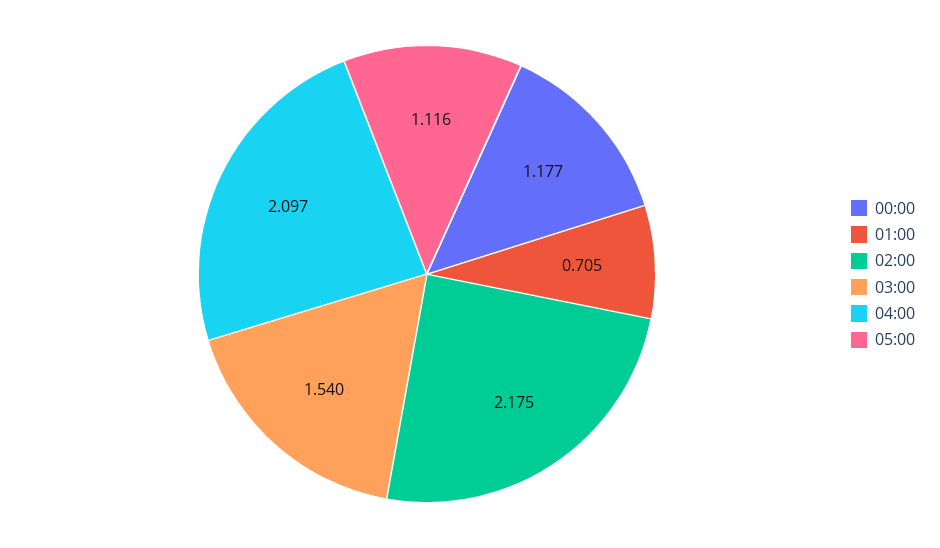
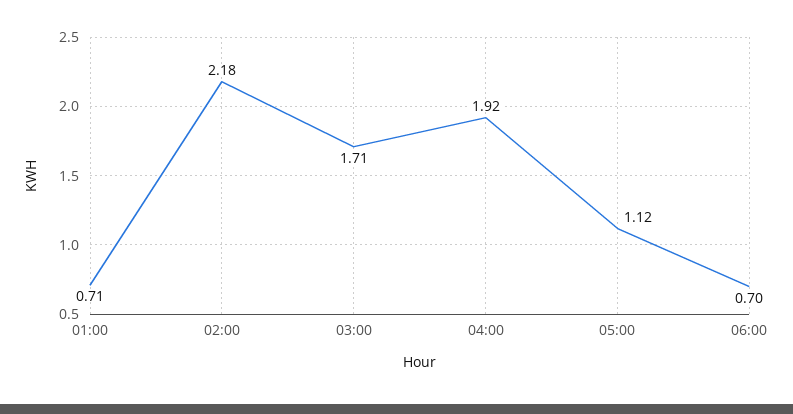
00:00: 1.177 -> none
03:00: 1.54 -> 1.71
04:00: 2.097 -> 1.92
06:00: none -> 0.7

